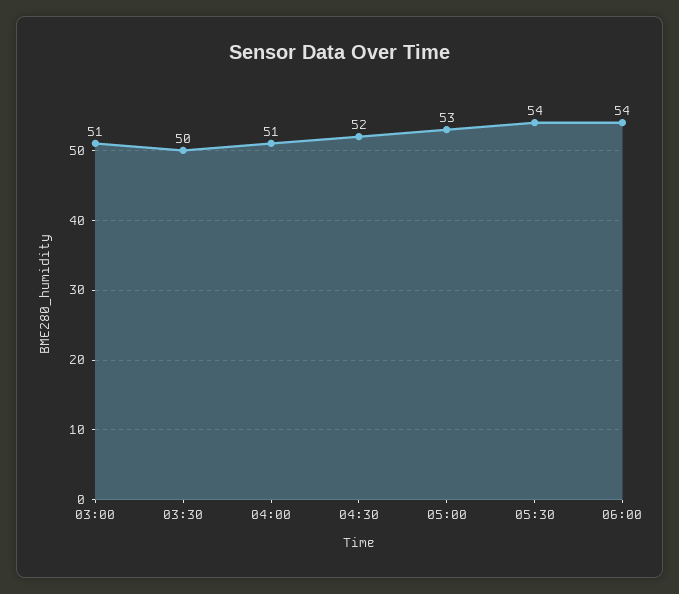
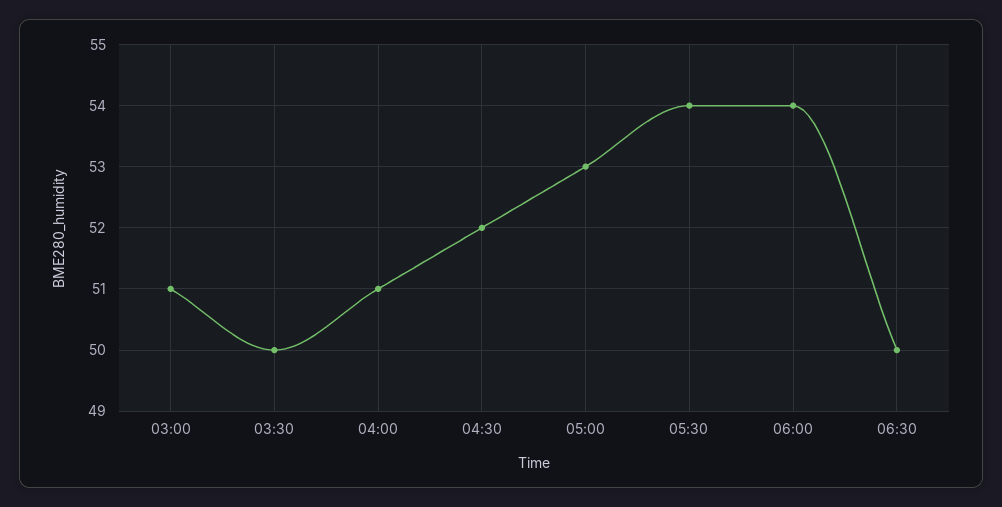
06:30: none -> 50

